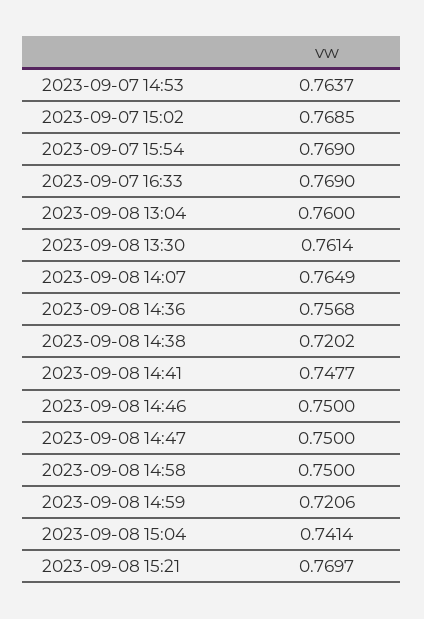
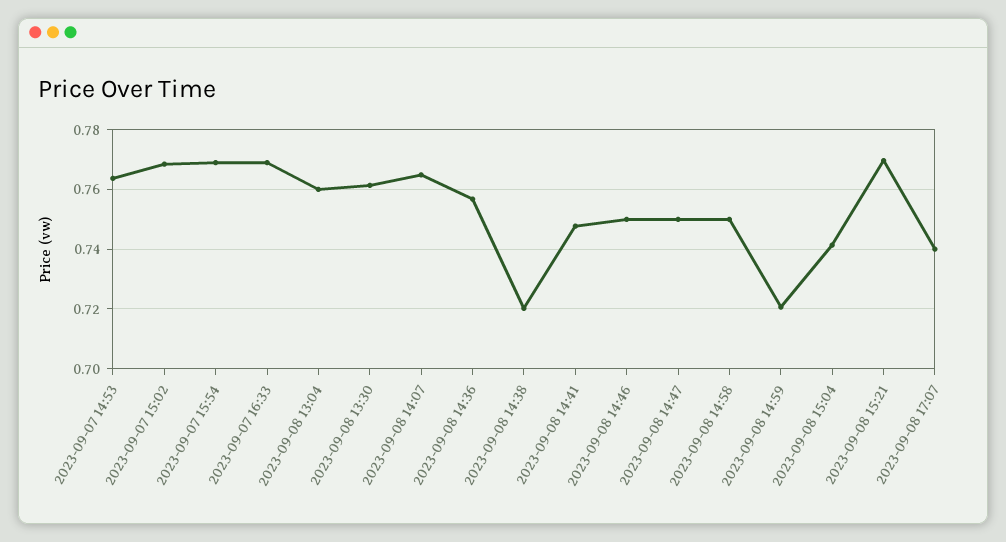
2023-09-08 17:07: none -> 0.74

